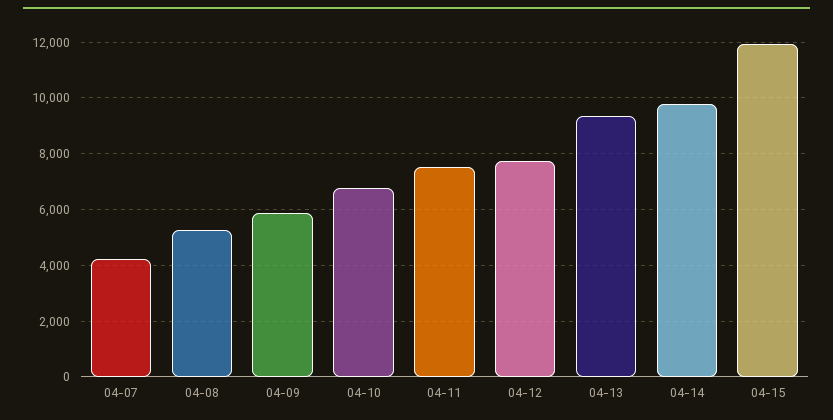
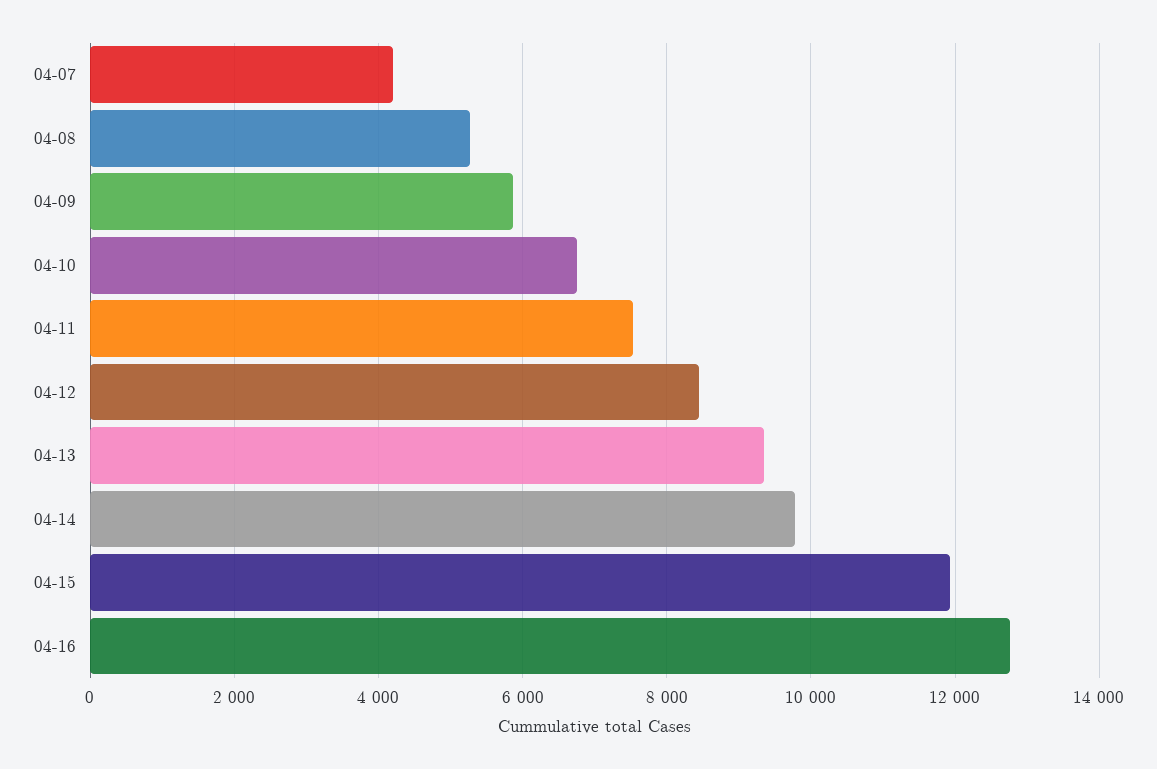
04-12: 7750 -> 8400
04-16: none -> 12800

